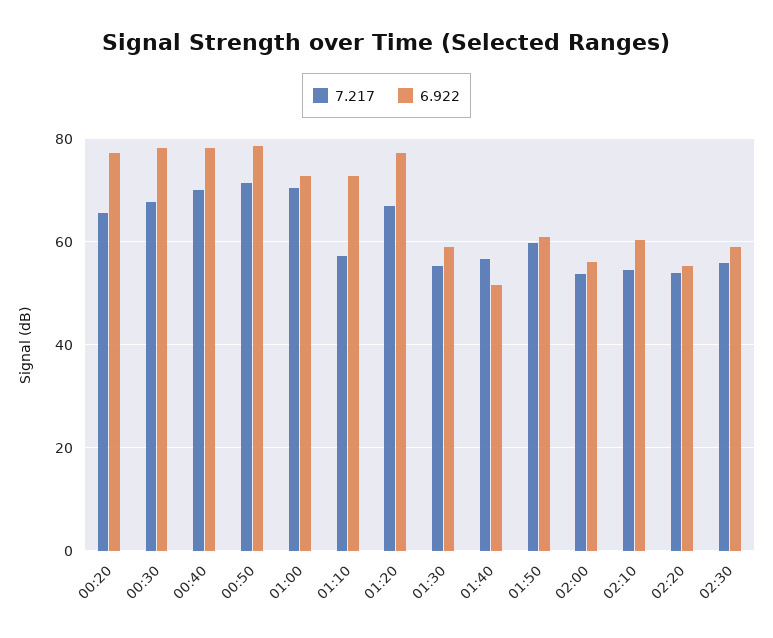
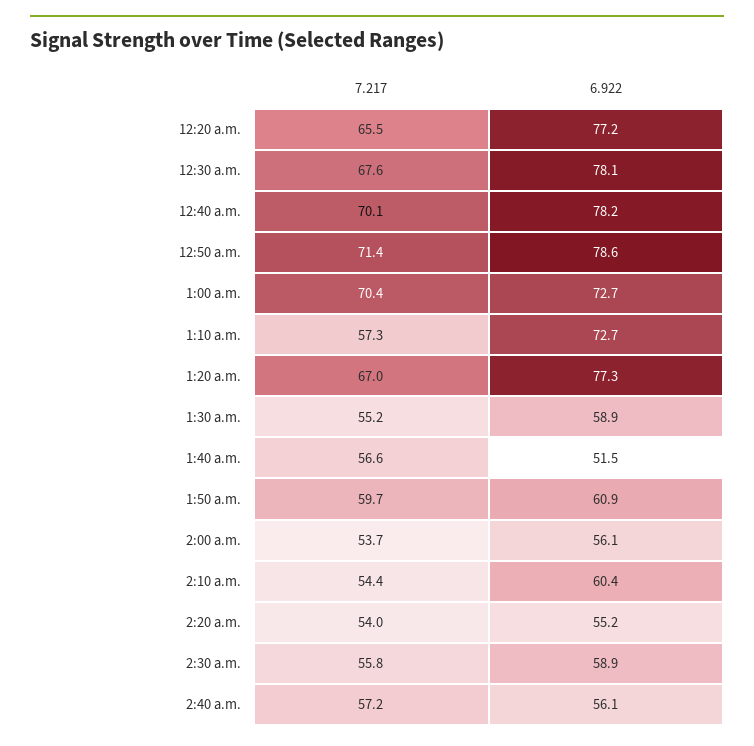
7.217, 2:40 a.m.: none -> 57.2
6.922, 2:40 a.m.: none -> 56.1

